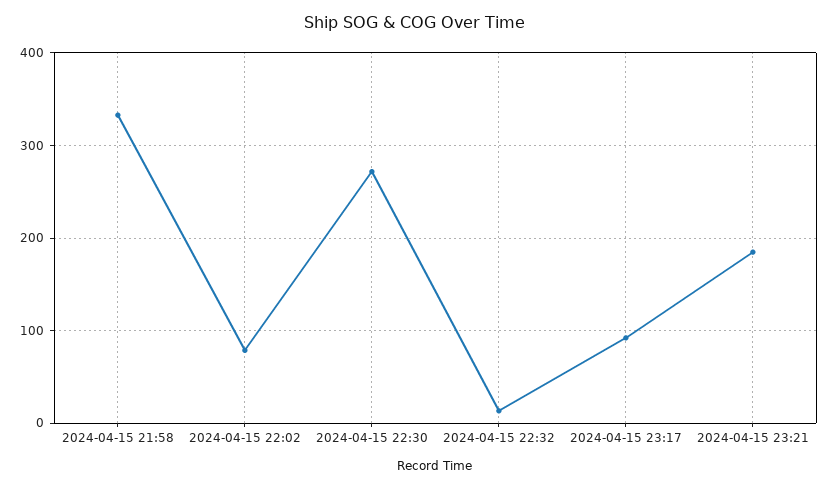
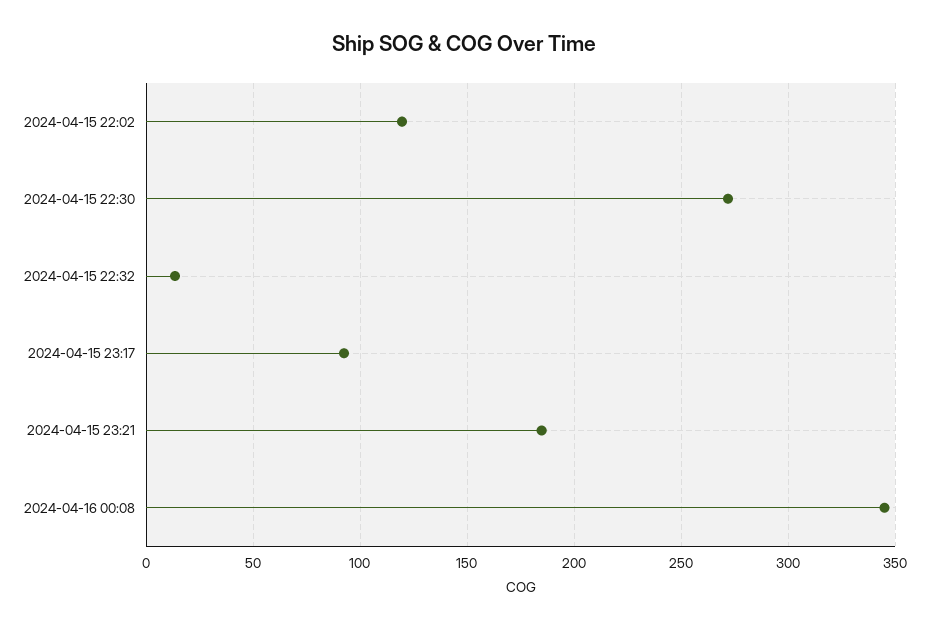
2024-04-15 21:58: 330 -> none
2024-04-15 22:02: 80 -> 120
2024-04-16 00:08: none -> 345

